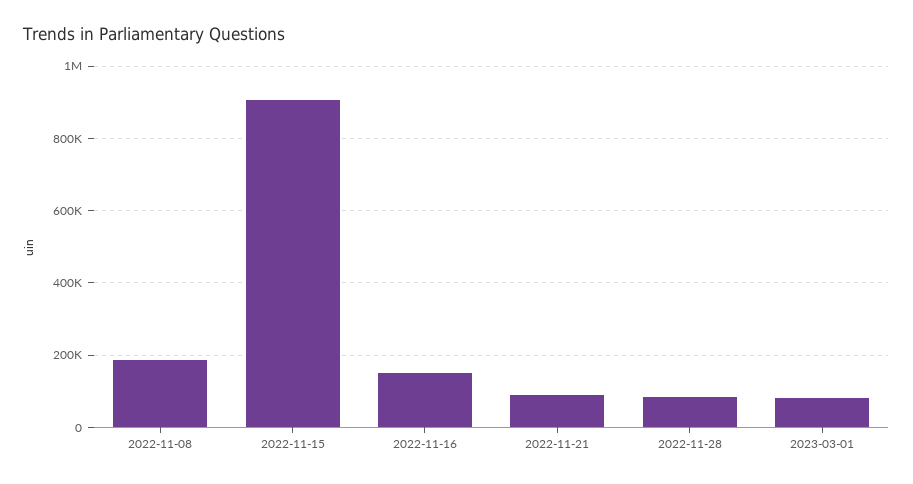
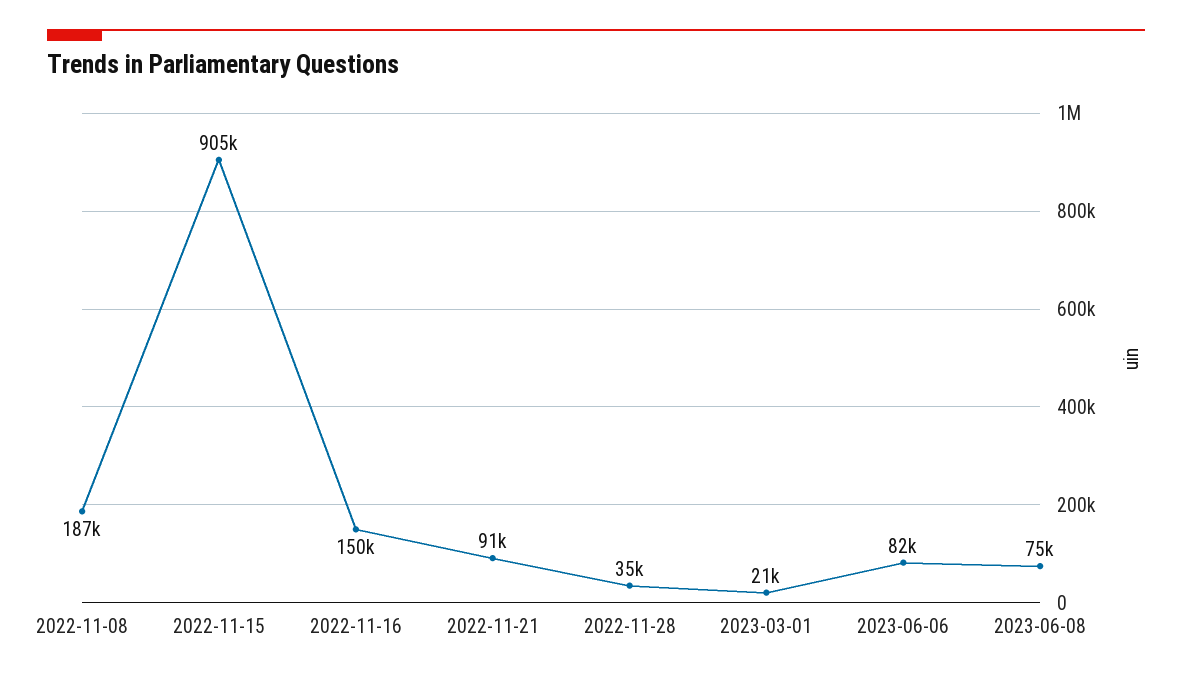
2022-11-28: 80000 -> 35000
2023-03-01: 80000 -> 21000
2023-06-06: none -> 82000
2023-06-08: none -> 75000

